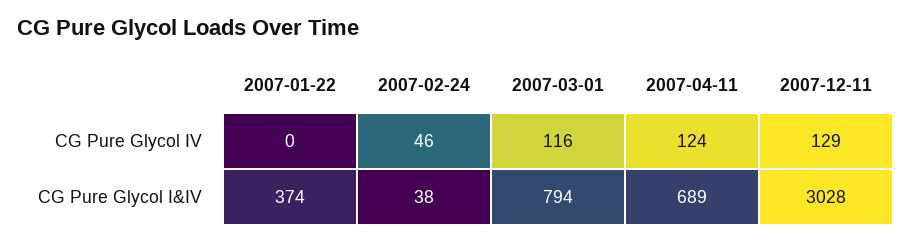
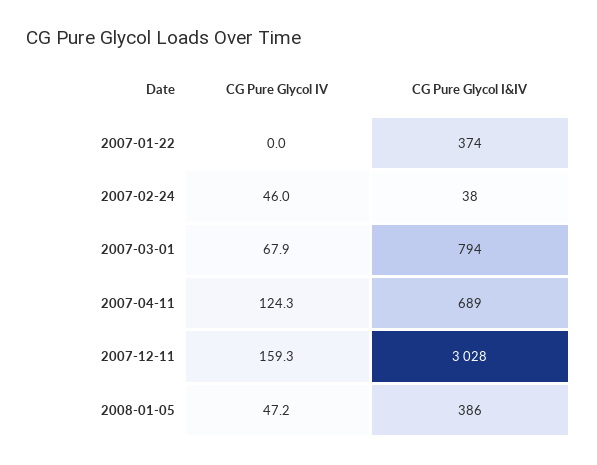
2007-03-01, CG Pure Glycol IV: 116 -> 67.9
2007-12-11, CG Pure Glycol IV: 129 -> 159.3
2008-01-05, CG Pure Glycol IV: none -> 47.2
2008-01-05, CG Pure Glycol I&IV: none -> 386

